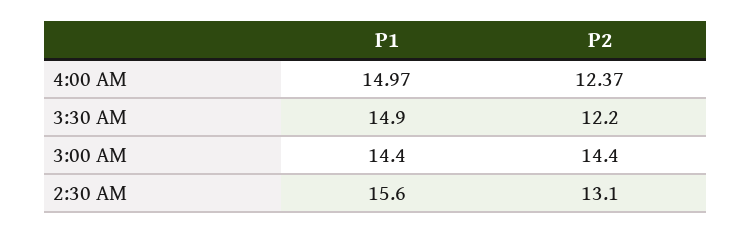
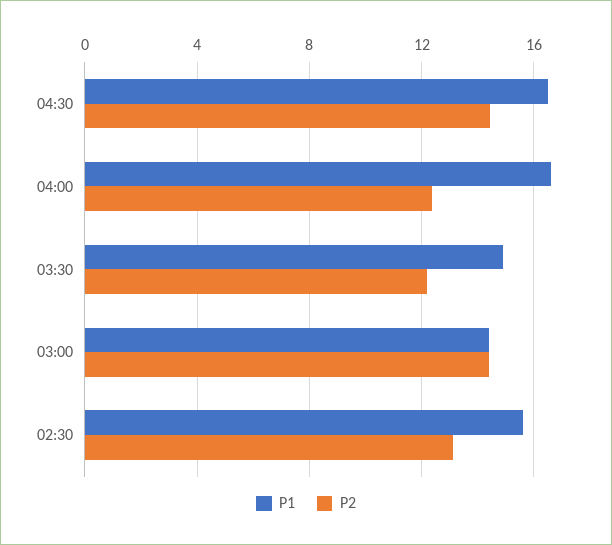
P1, 4:00 AM: 14.97 -> 16.5
P1, 04:30: none -> 16.5
P2, 04:30: none -> 14.5

